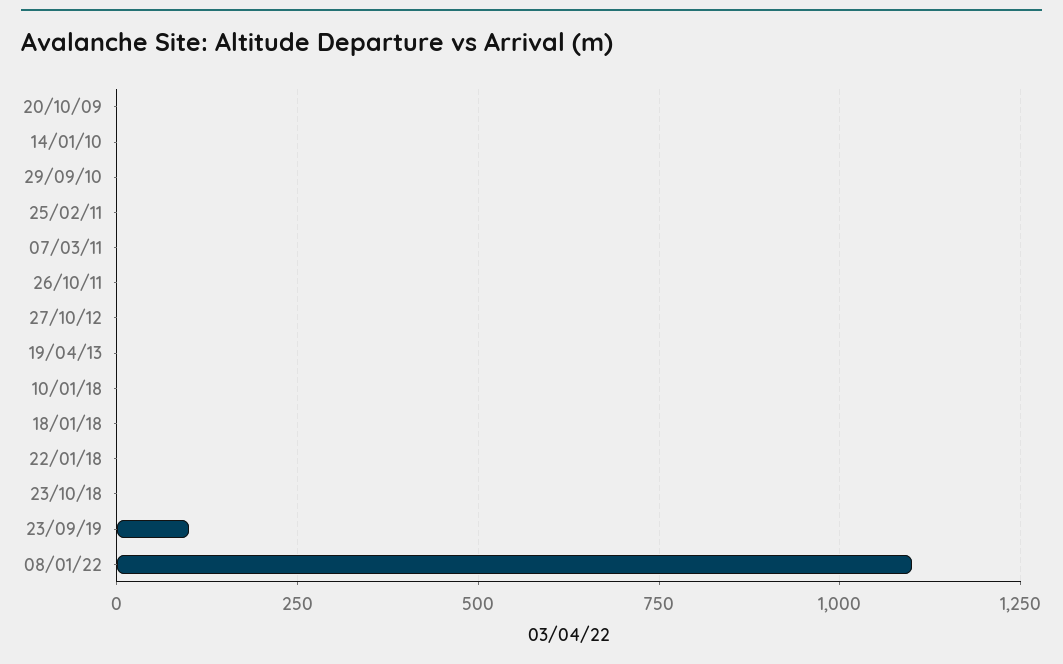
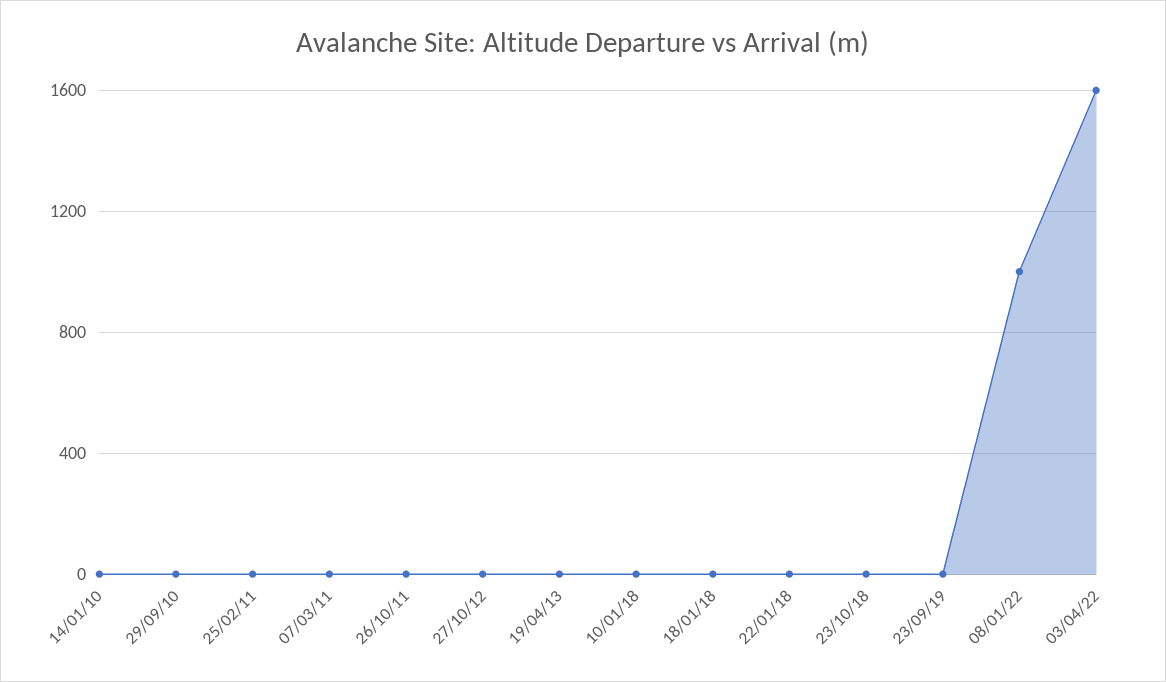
20/10/09: 0 -> none
23/09/19: 100 -> 0
08/01/22: 1100 -> 1000
03/04/22: none -> 1600

